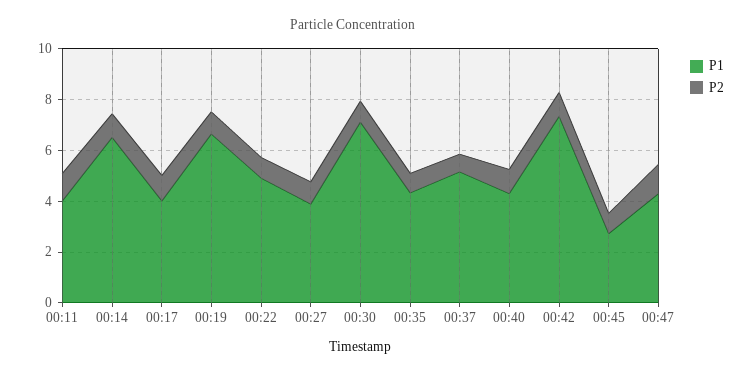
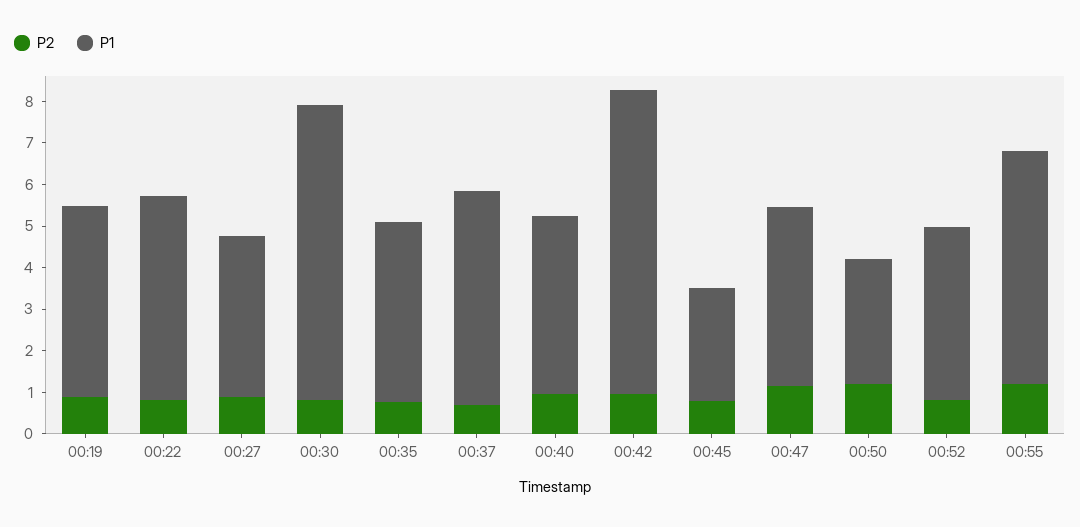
P1, 00:11: 4 -> none
P2, 00:11: 1 -> none
P1, 00:14: 6.5 -> none
P2, 00:14: 1 -> none
P1, 00:17: 4 -> none
P2, 00:17: 1 -> none
P1, 00:19: 6.5 -> 4.6
P2, 00:50: none -> 1.2
P1, 00:50: none -> 3
P2, 00:52: none -> 0.8
P1, 00:52: none -> 4.2
P2, 00:55: none -> 1.2
P1, 00:55: none -> 5.6

